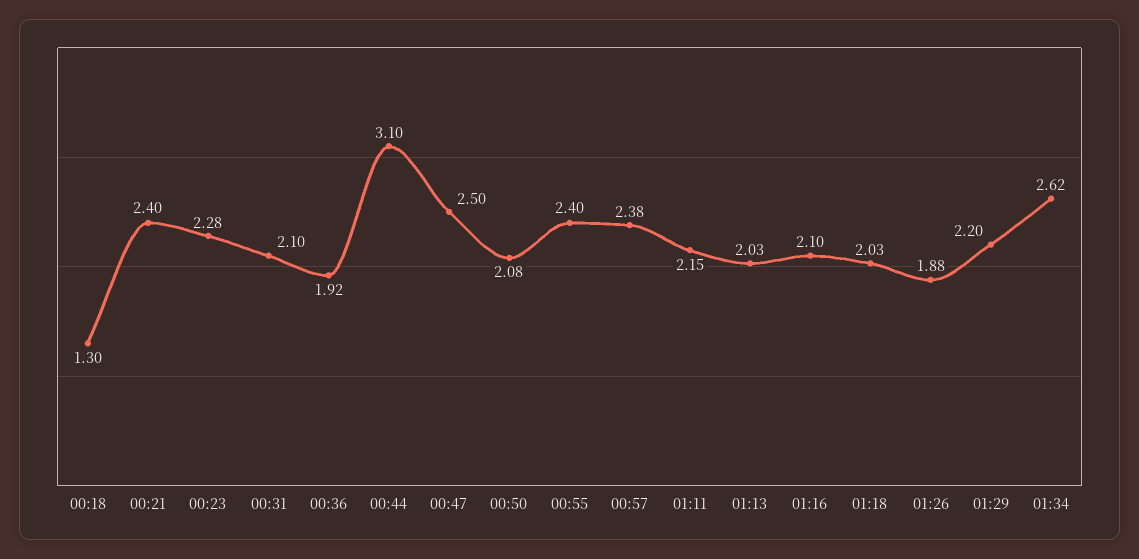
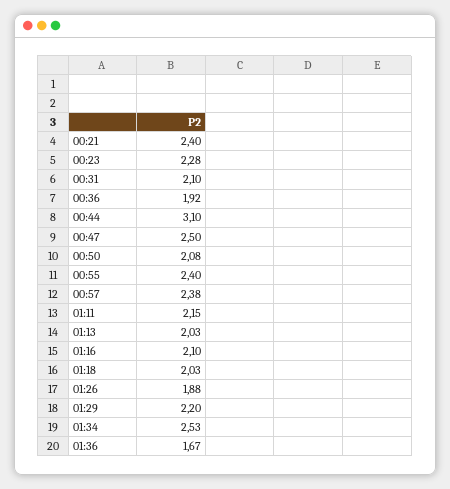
00:18: 1.3 -> none
01:34: 2.62 -> 2.53
01:36: none -> 1.67

